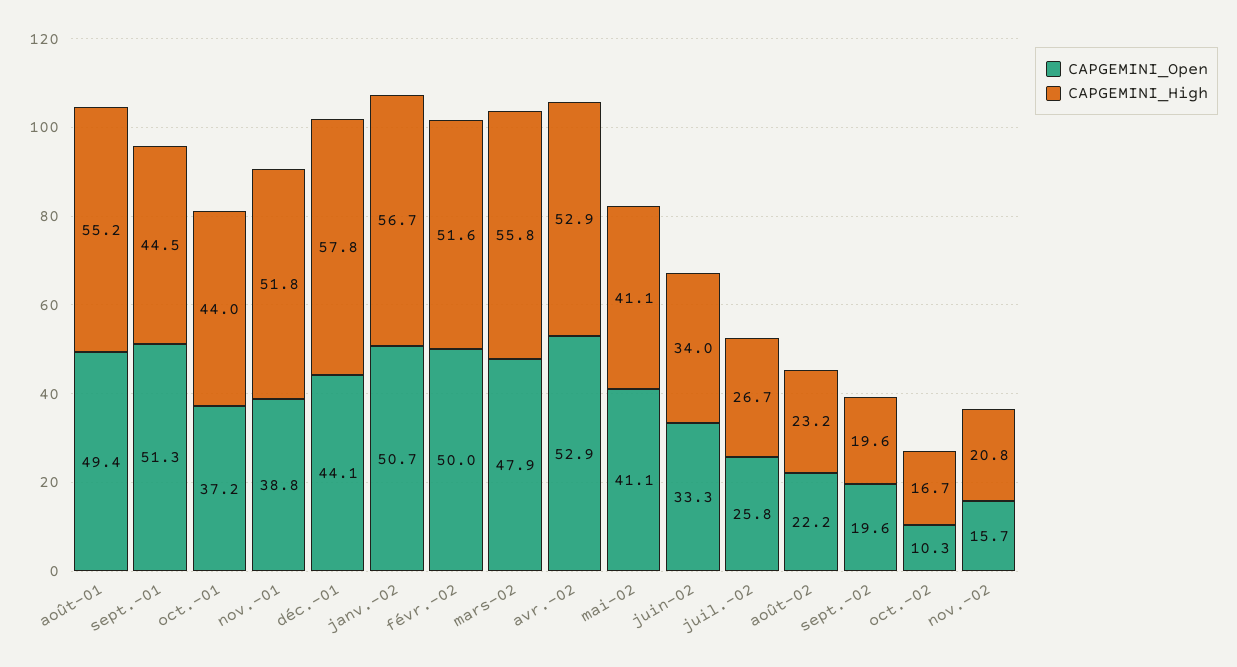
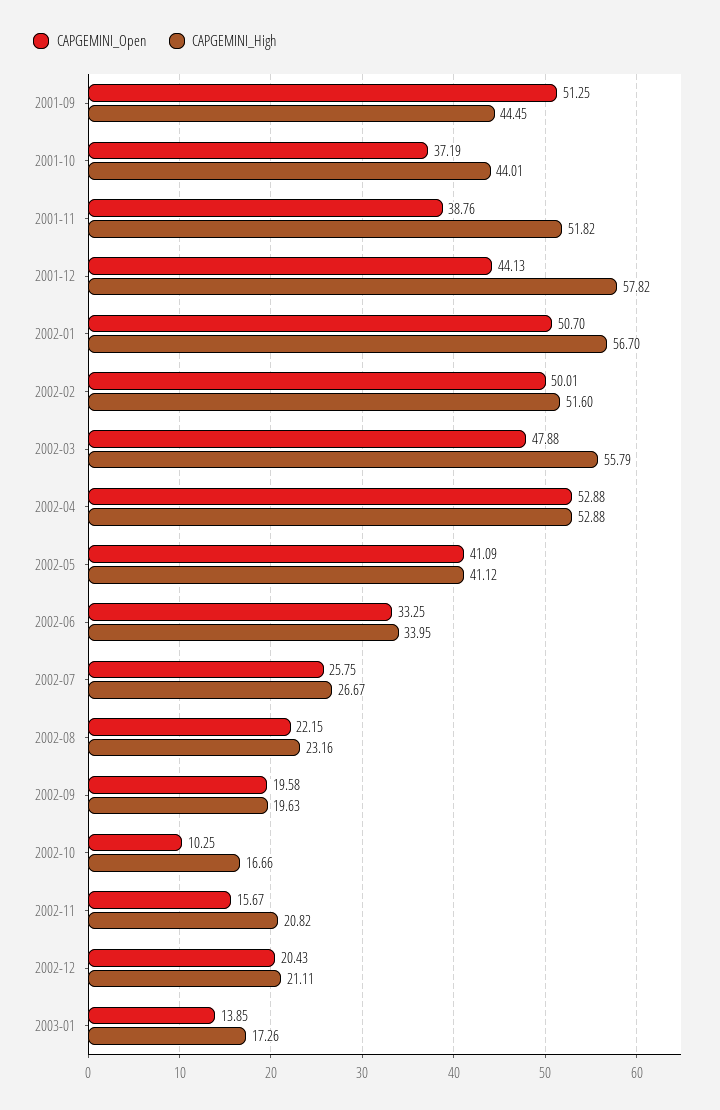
CAPGEMINI_Open, août-01: 49.4 -> none
CAPGEMINI_High, août-01: 55.2 -> none
CAPGEMINI_Open, 2002-12: none -> 20.43
CAPGEMINI_High, 2002-12: none -> 21.11
CAPGEMINI_Open, 2003-01: none -> 13.85
CAPGEMINI_High, 2003-01: none -> 17.26

